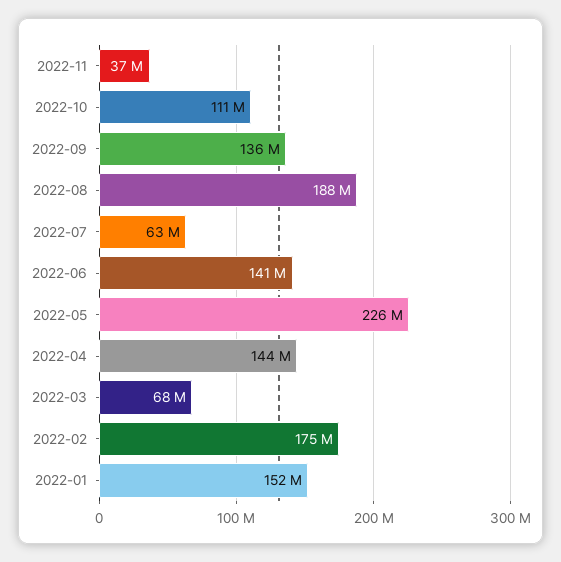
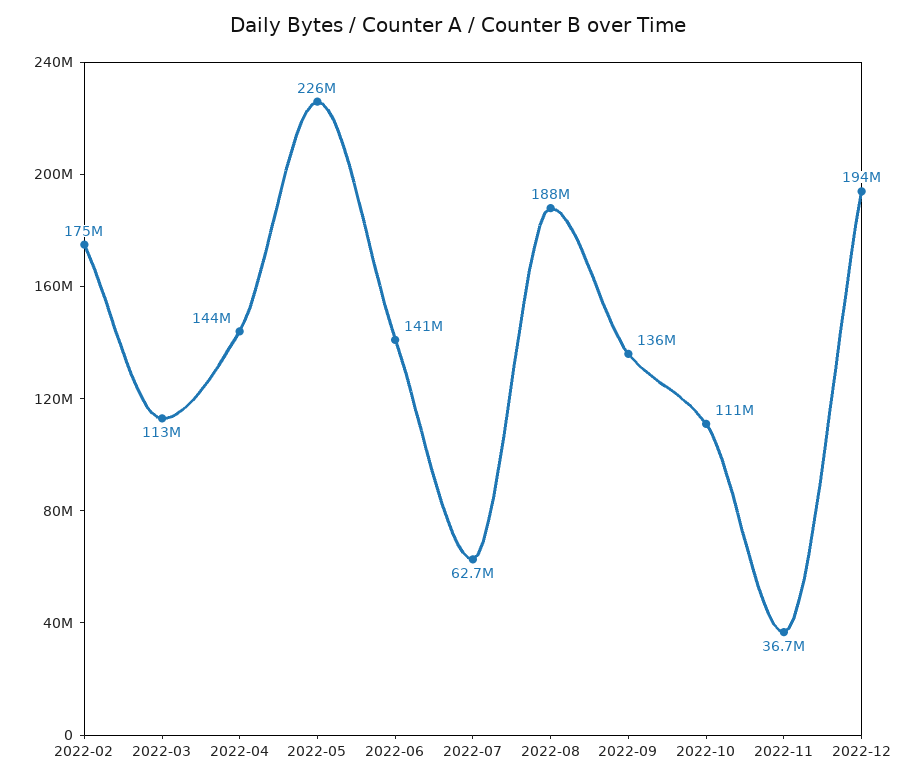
2022-03: 68000000 -> 113000000
2022-01: 152000000 -> none
2022-12: none -> 194000000

